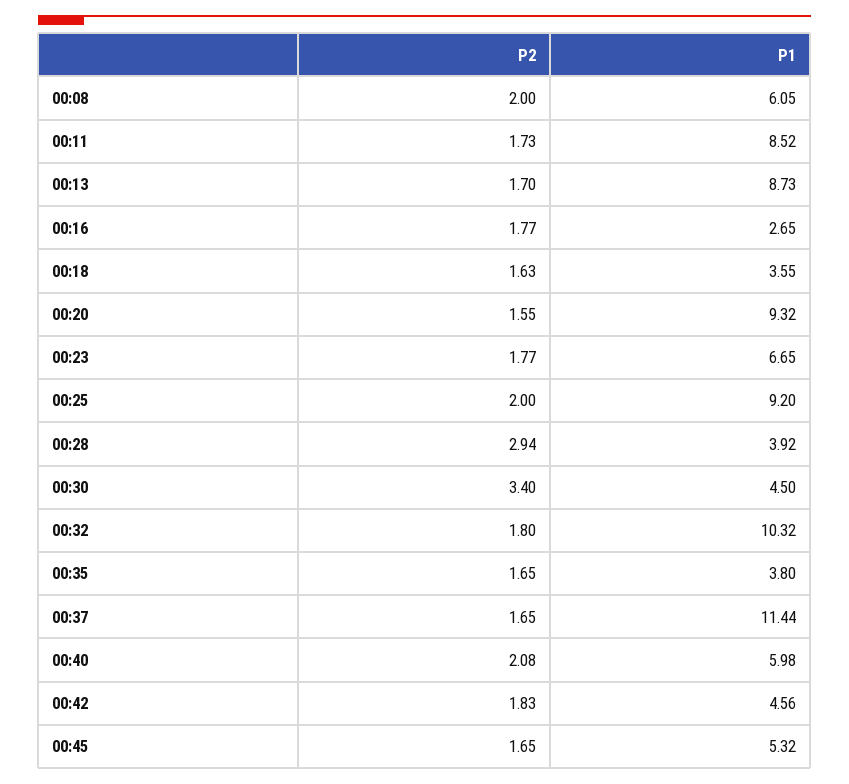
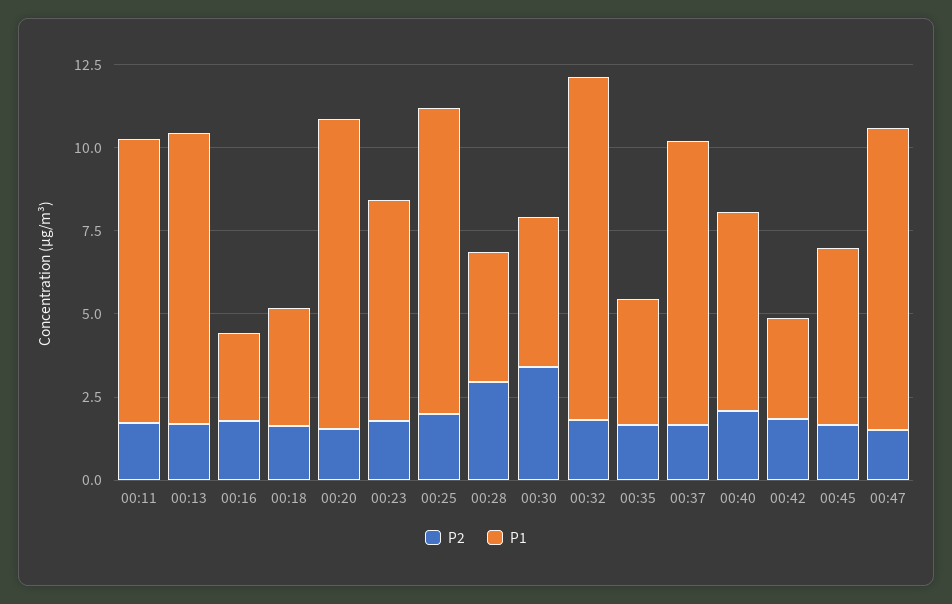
P2, 00:08: 2 -> none
P1, 00:08: 6.05 -> none
P1, 00:37: 11.44 -> 8.5
P1, 00:42: 4.56 -> 3
P2, 00:47: none -> 1.5
P1, 00:47: none -> 9

